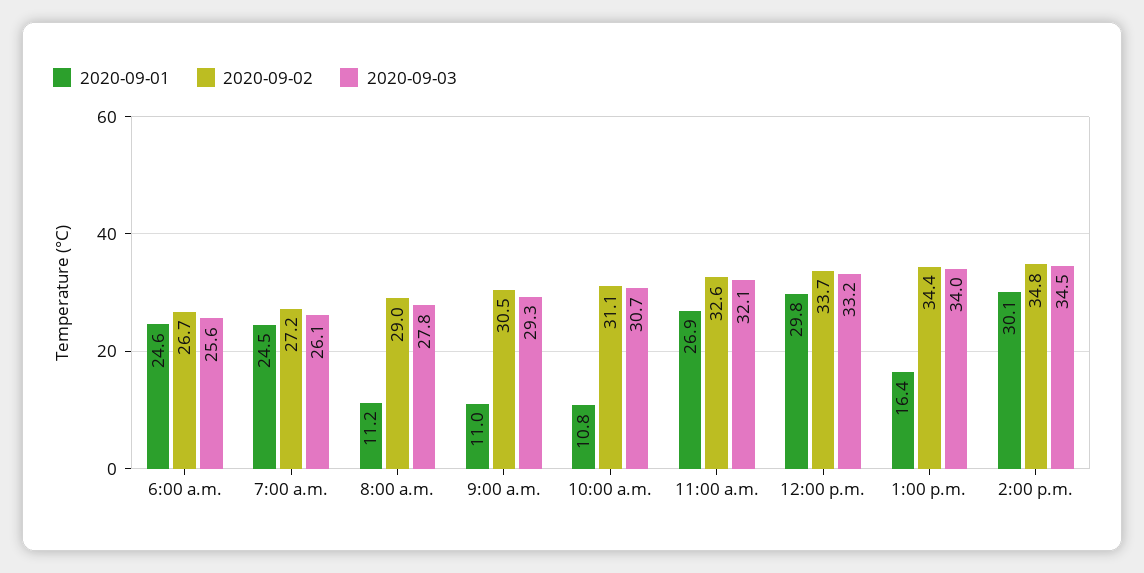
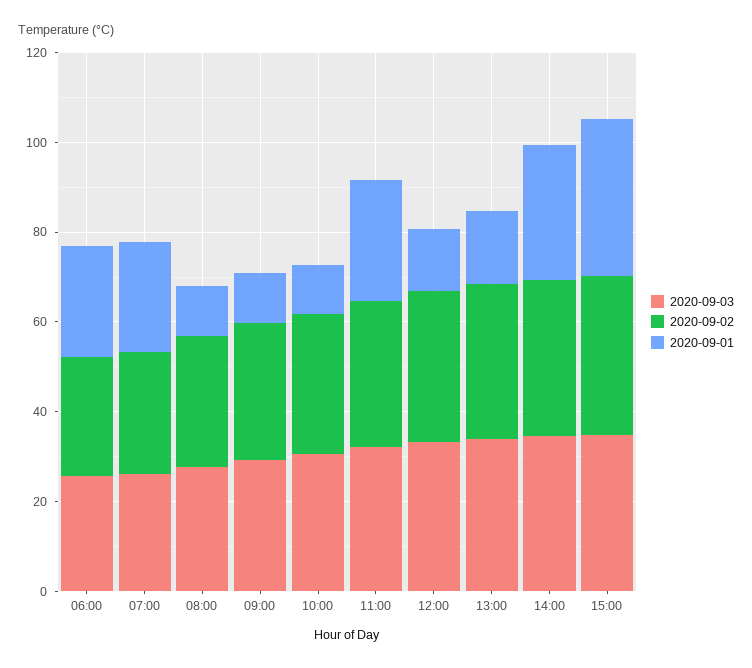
2020-09-01, 12:00 p.m.: 29.8 -> 15
2020-09-03, 15:00: none -> 35
2020-09-02, 15:00: none -> 35
2020-09-01, 15:00: none -> 35

